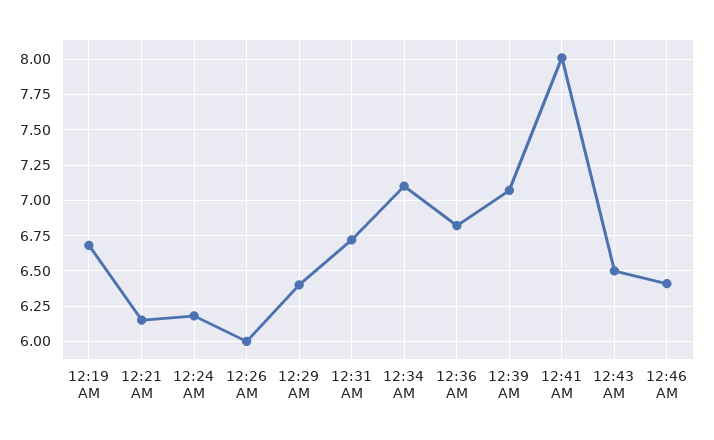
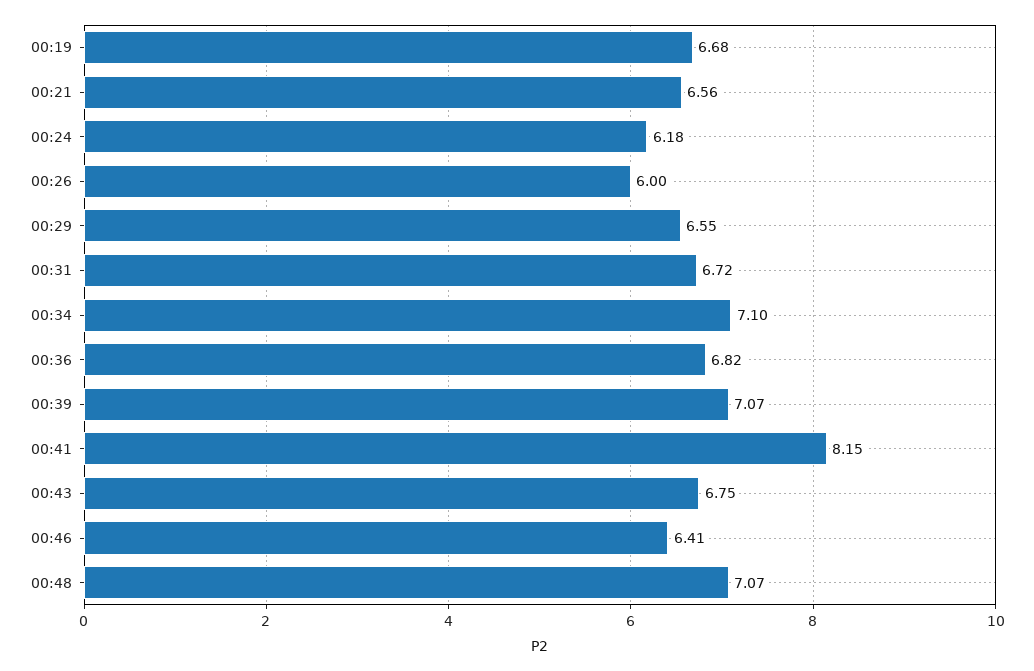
12:21 AM: 6.15 -> 6.56
12:29 AM: 6.4 -> 6.55
12:41 AM: 8 -> 8.15
12:43 AM: 6.5 -> 6.75
00:48: none -> 7.07

